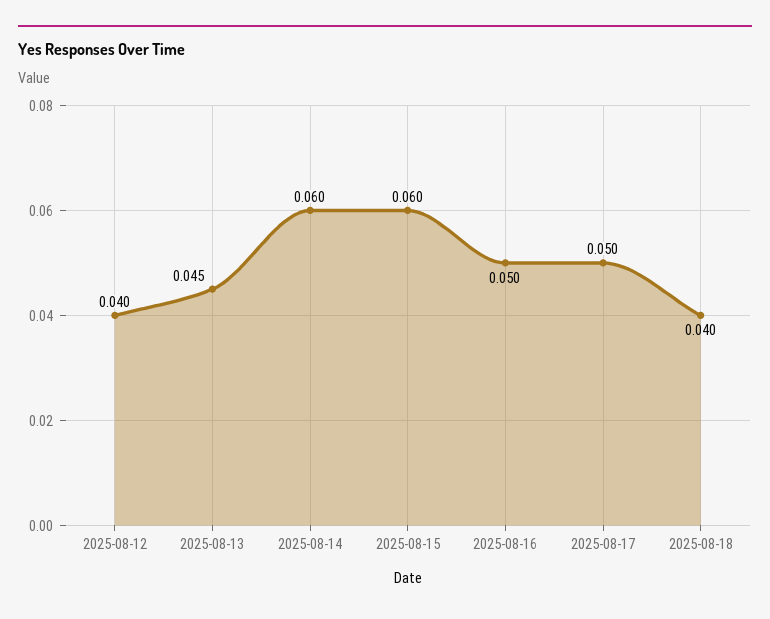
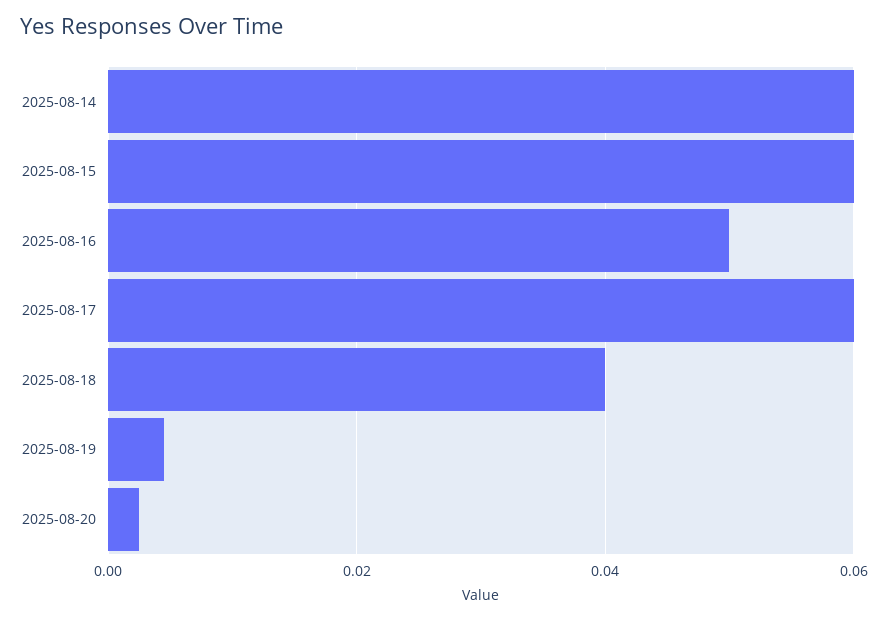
2025-08-12: 0.04 -> none
2025-08-13: 0.045 -> none
2025-08-17: 0.05 -> 0.06
2025-08-19: none -> 0.004
2025-08-20: none -> 0.002

